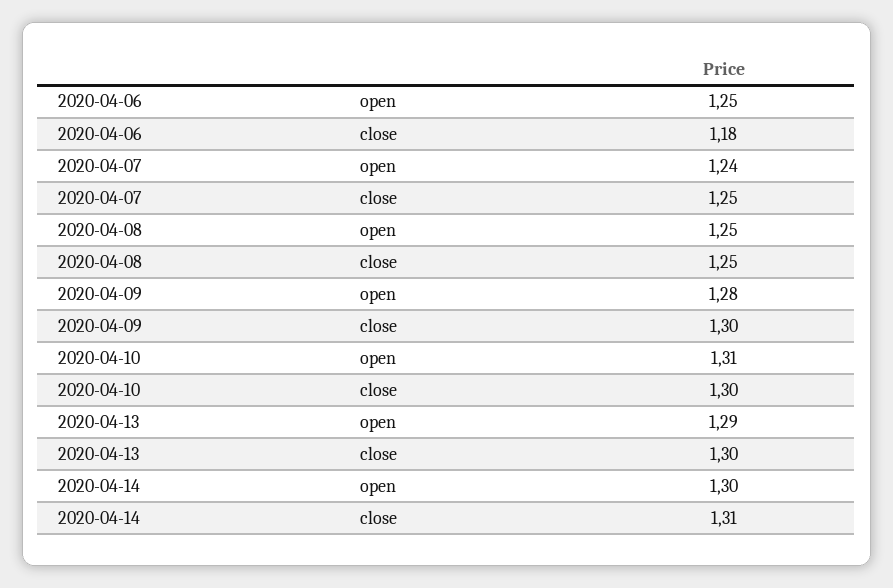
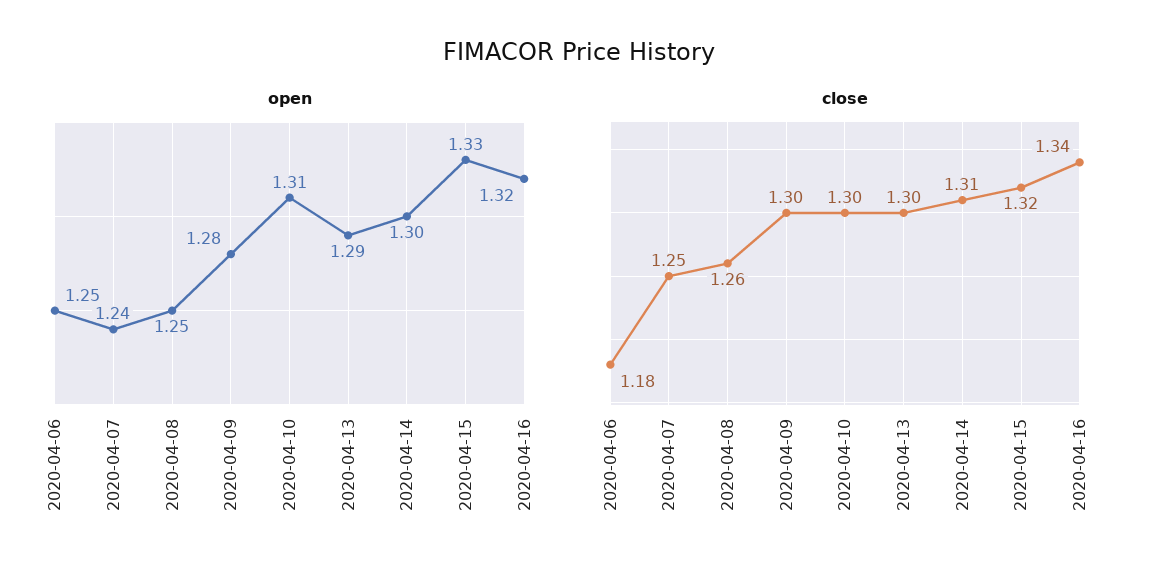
close, 2020-04-08: 1.25 -> 1.26
open, 2020-04-15: none -> 1.33
open, 2020-04-16: none -> 1.32
close, 2020-04-15: none -> 1.32
close, 2020-04-16: none -> 1.34

